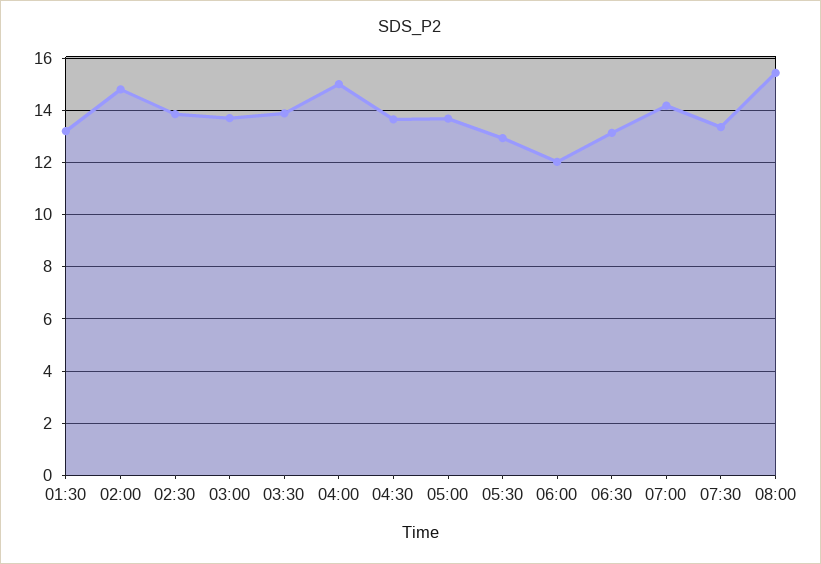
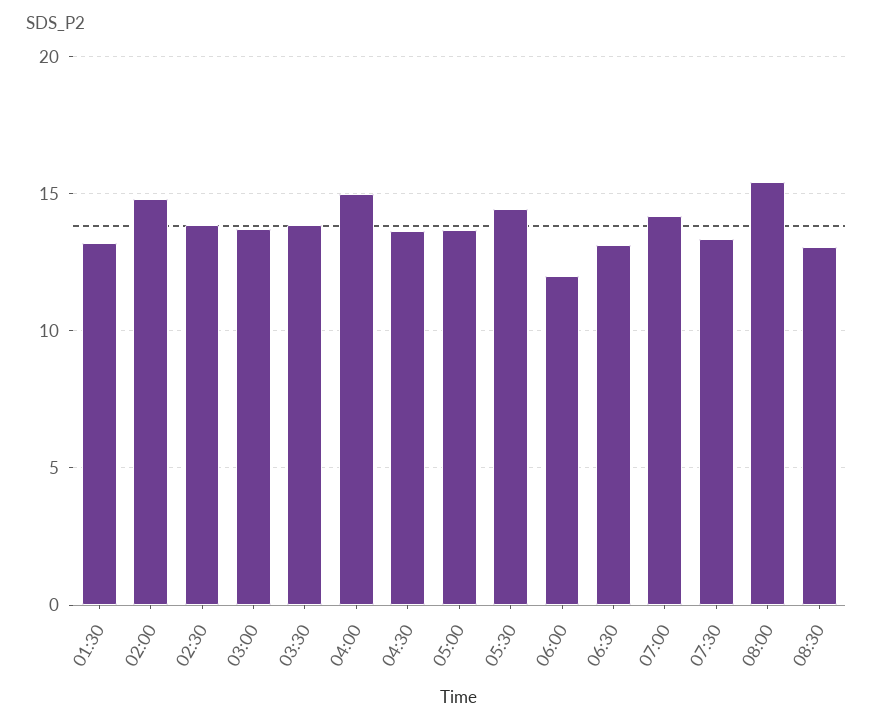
05:30: 13 -> 14.5
08:30: none -> 13

